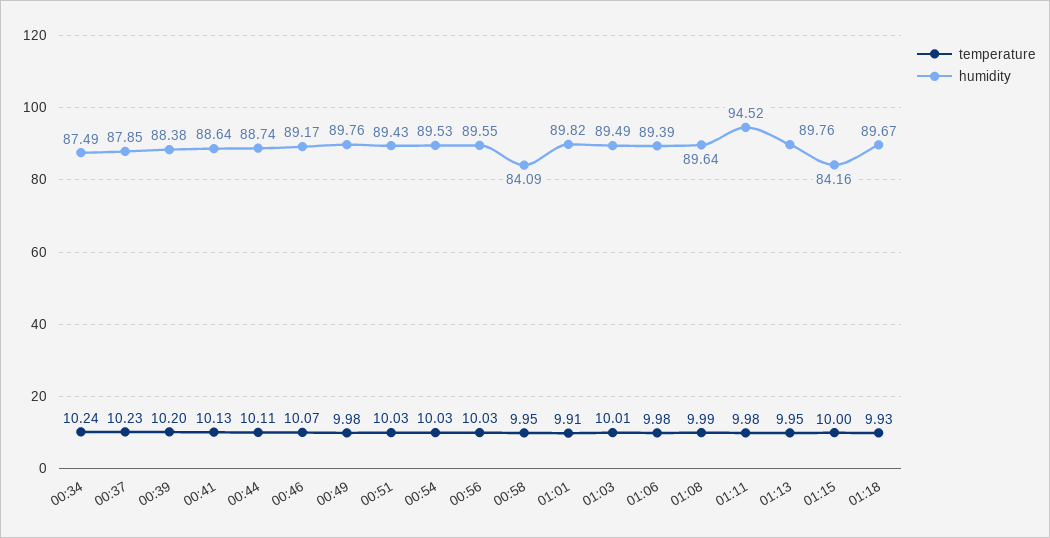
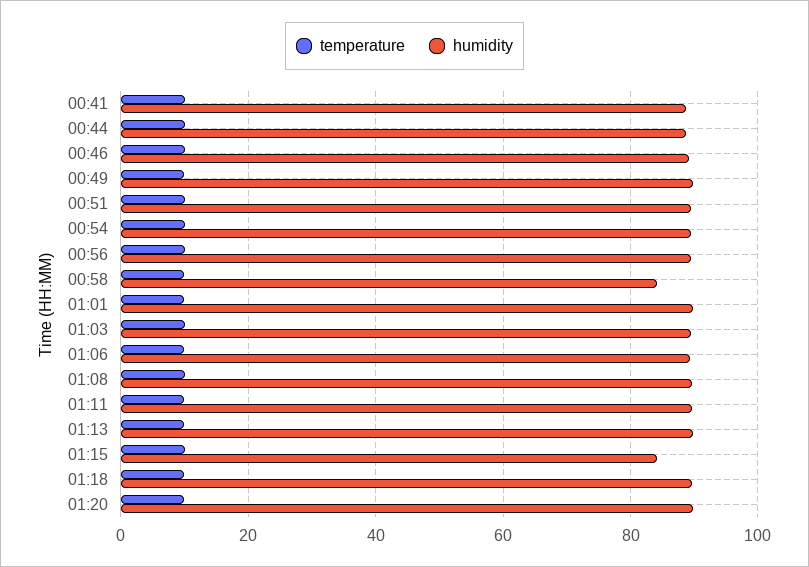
temperature, 00:34: 10.24 -> none
humidity, 00:34: 87.49 -> none
temperature, 00:37: 10.23 -> none
humidity, 00:37: 87.85 -> none
temperature, 00:39: 10.2 -> none
humidity, 00:39: 88.38 -> none
humidity, 01:11: 94.52 -> 90
temperature, 01:20: none -> 10
humidity, 01:20: none -> 90

